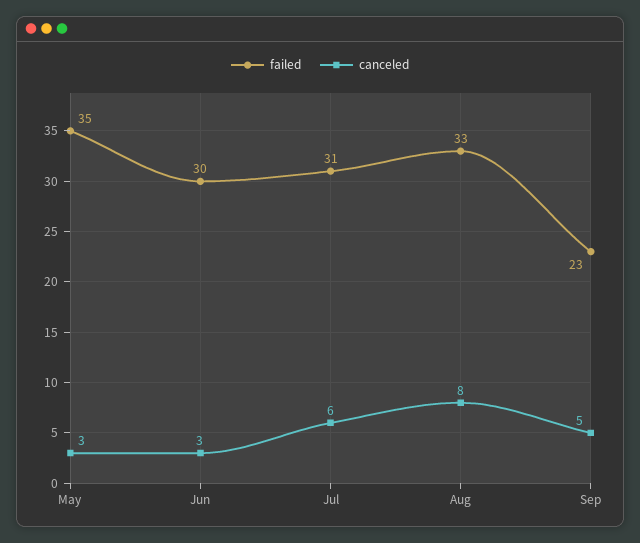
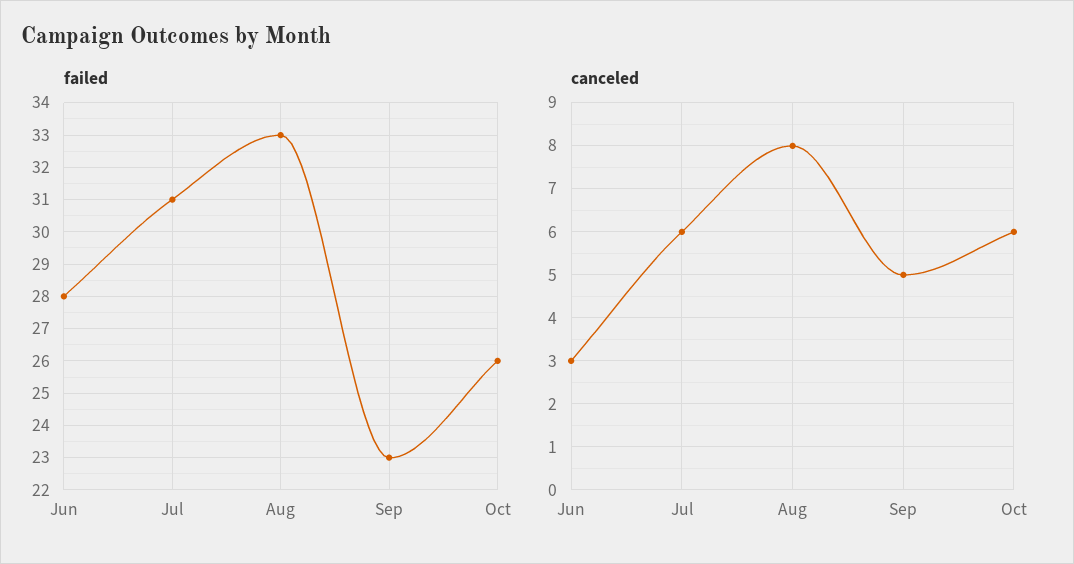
failed, May: 35 -> none
canceled, May: 3 -> none
failed, Jun: 30 -> 28
failed, Oct: none -> 26
canceled, Oct: none -> 6

